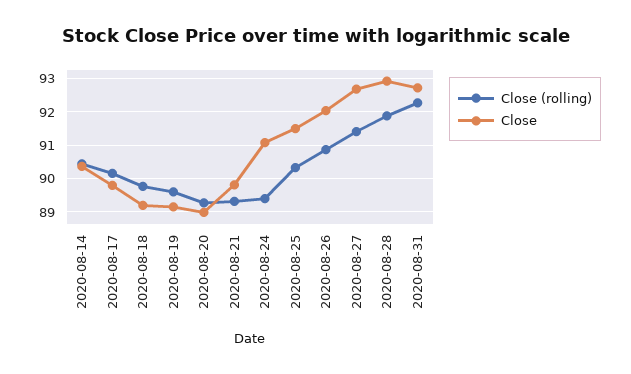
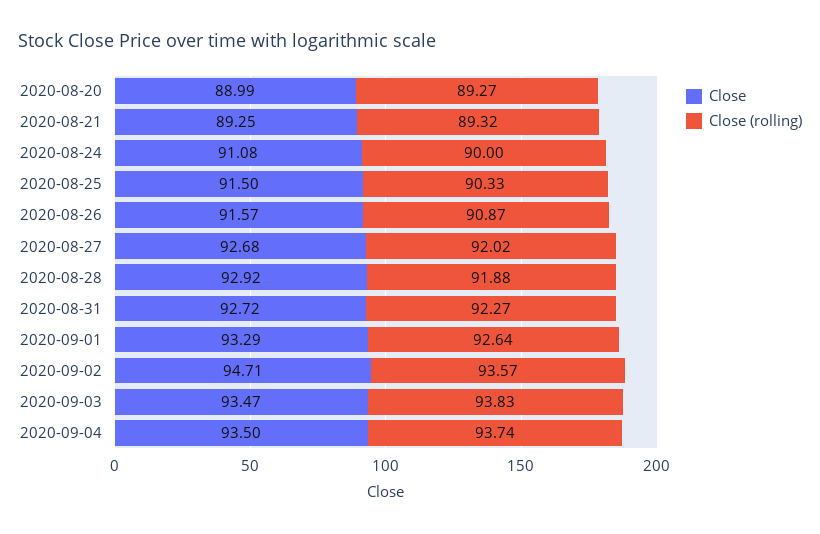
Close (rolling), 2020-08-14: 90.4 -> none
Close, 2020-08-14: 90.4 -> none
Close (rolling), 2020-08-17: 90.2 -> none
Close, 2020-08-17: 89.8 -> none
Close (rolling), 2020-08-18: 89.8 -> none
Close, 2020-08-18: 89.2 -> none
Close (rolling), 2020-08-19: 89.6 -> none
Close, 2020-08-19: 89.2 -> none
Close, 2020-08-21: 89.8 -> 89.25
Close (rolling), 2020-08-24: 89.4 -> 90
Close, 2020-08-26: 92 -> 91.57
Close (rolling), 2020-08-27: 91.4 -> 92.02
Close, 2020-09-01: none -> 93.29
Close (rolling), 2020-09-01: none -> 92.64
Close, 2020-09-02: none -> 94.71
Close (rolling), 2020-09-02: none -> 93.57
Close, 2020-09-03: none -> 93.47
Close (rolling), 2020-09-03: none -> 93.83
Close, 2020-09-04: none -> 93.5
Close (rolling), 2020-09-04: none -> 93.74

